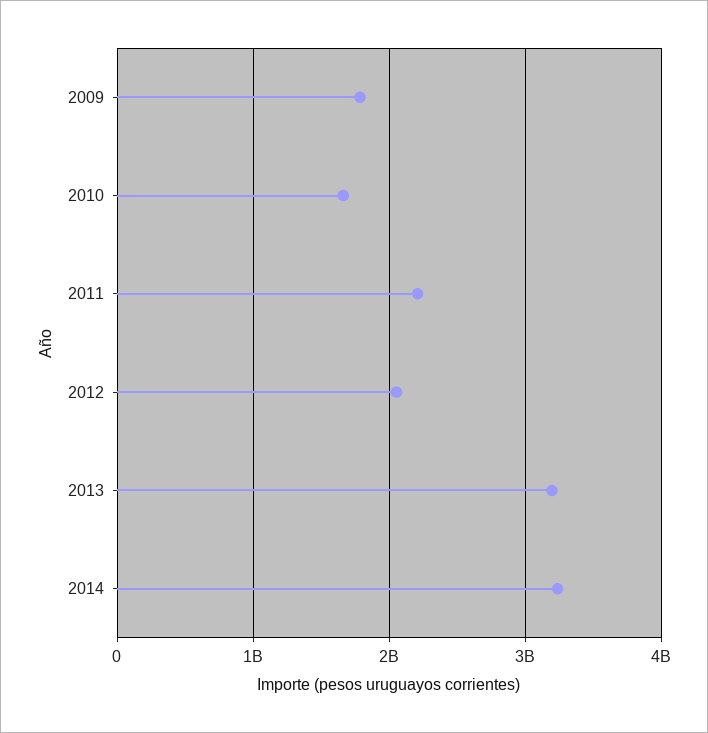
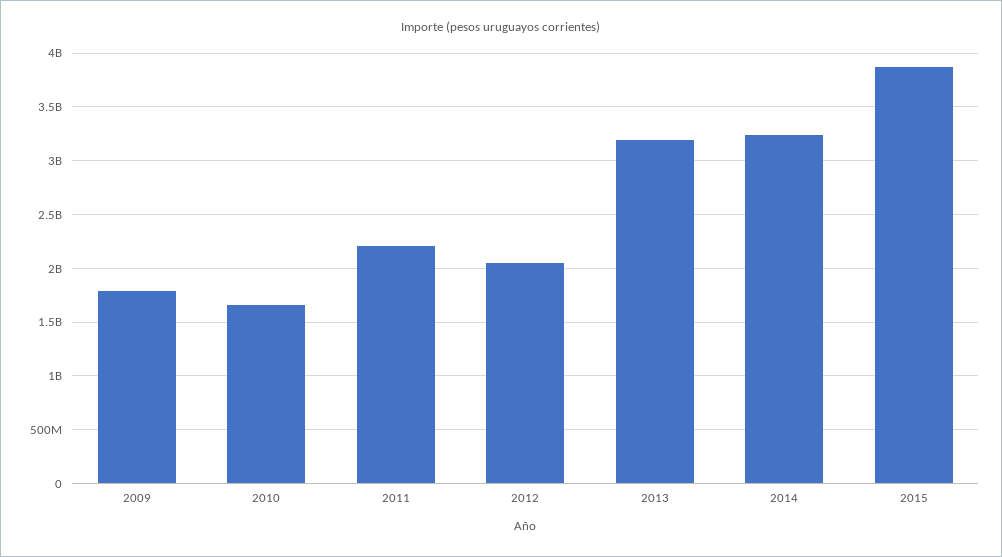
2015: none -> 3900000000

